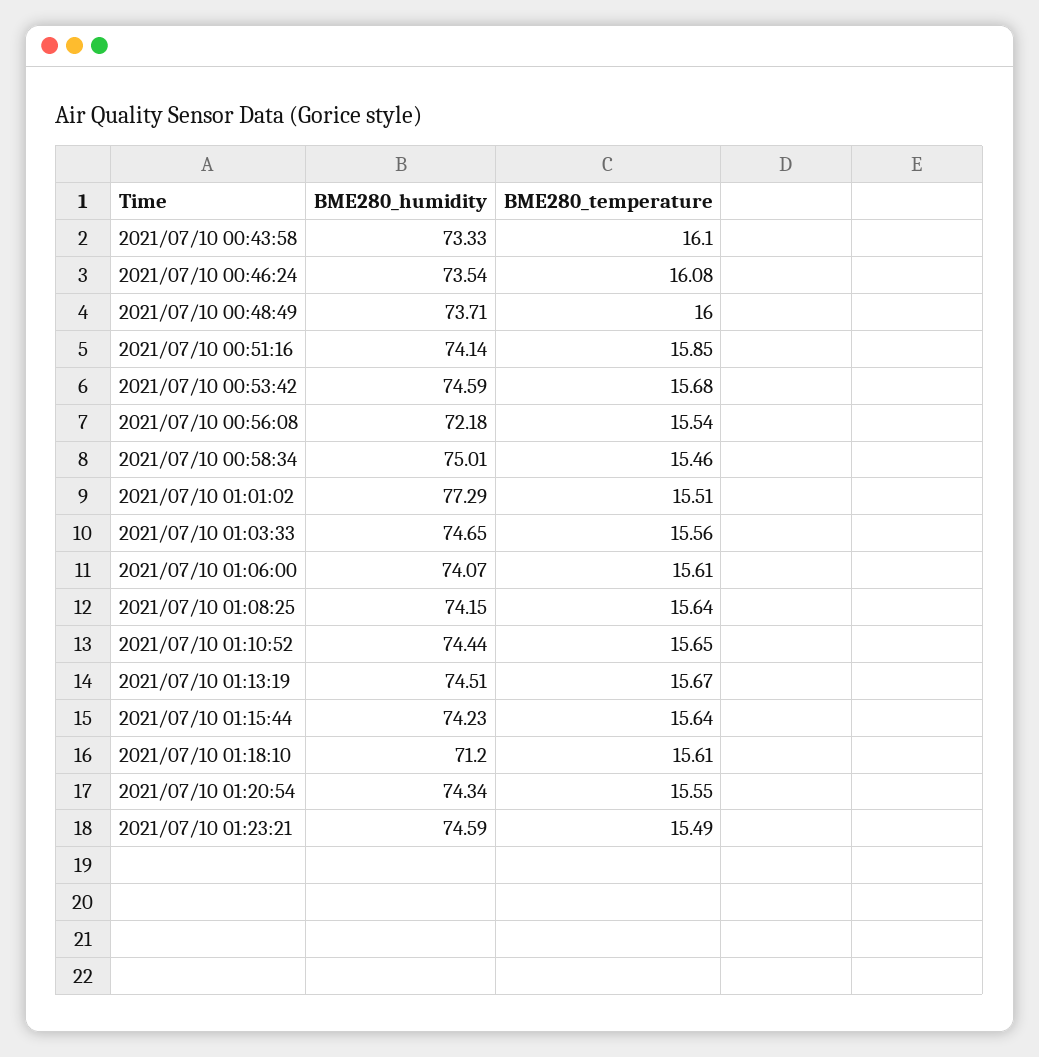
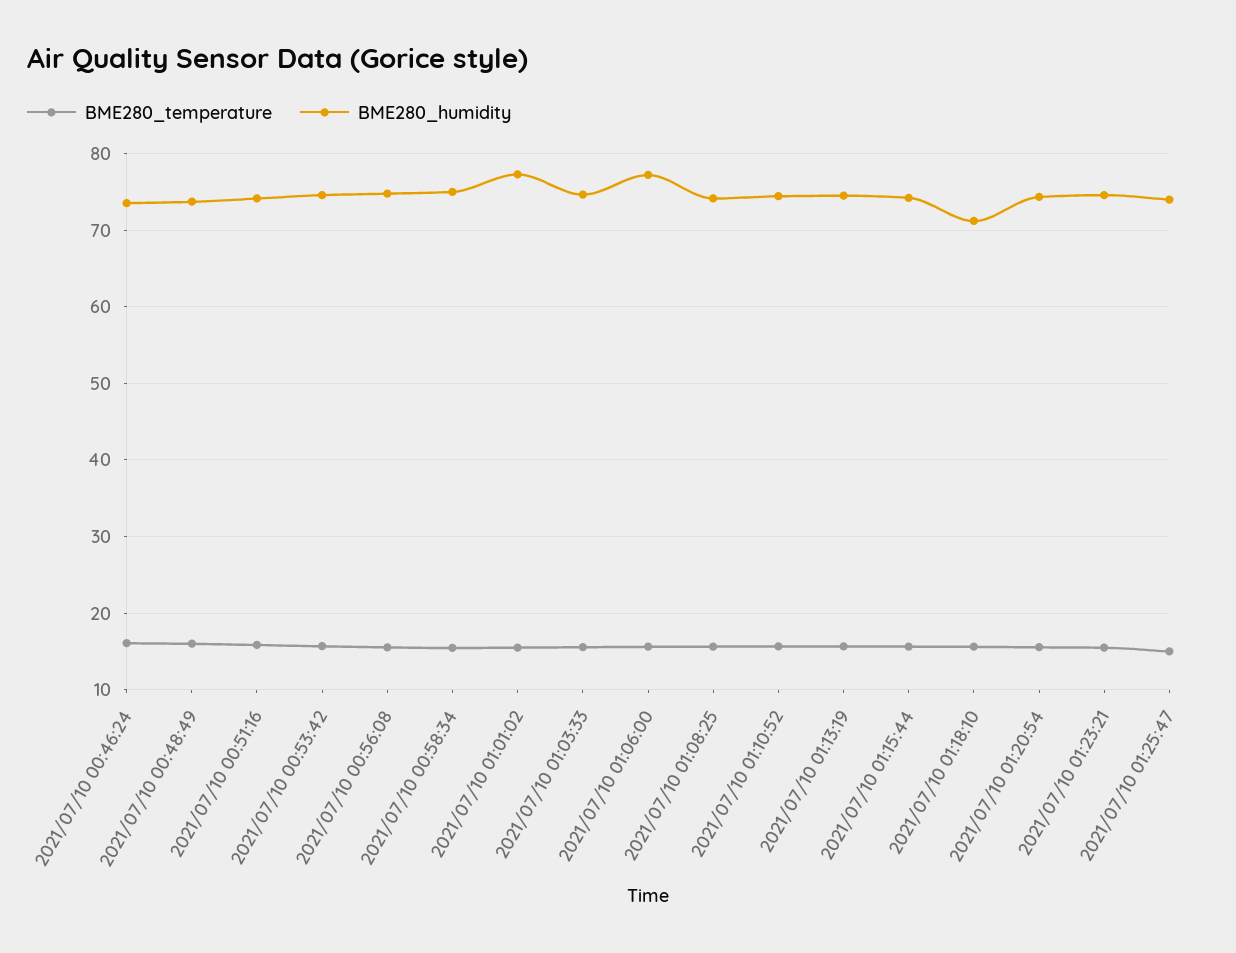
BME280_humidity, 2021/07/10 00:43:58: 73.33 -> none
BME280_temperature, 2021/07/10 00:43:58: 16.1 -> none
BME280_humidity, 2021/07/10 00:56:08: 72.18 -> 75
BME280_humidity, 2021/07/10 01:06:00: 74.07 -> 77
BME280_temperature, 2021/07/10 01:25:47: none -> 15
BME280_humidity, 2021/07/10 01:25:47: none -> 74

